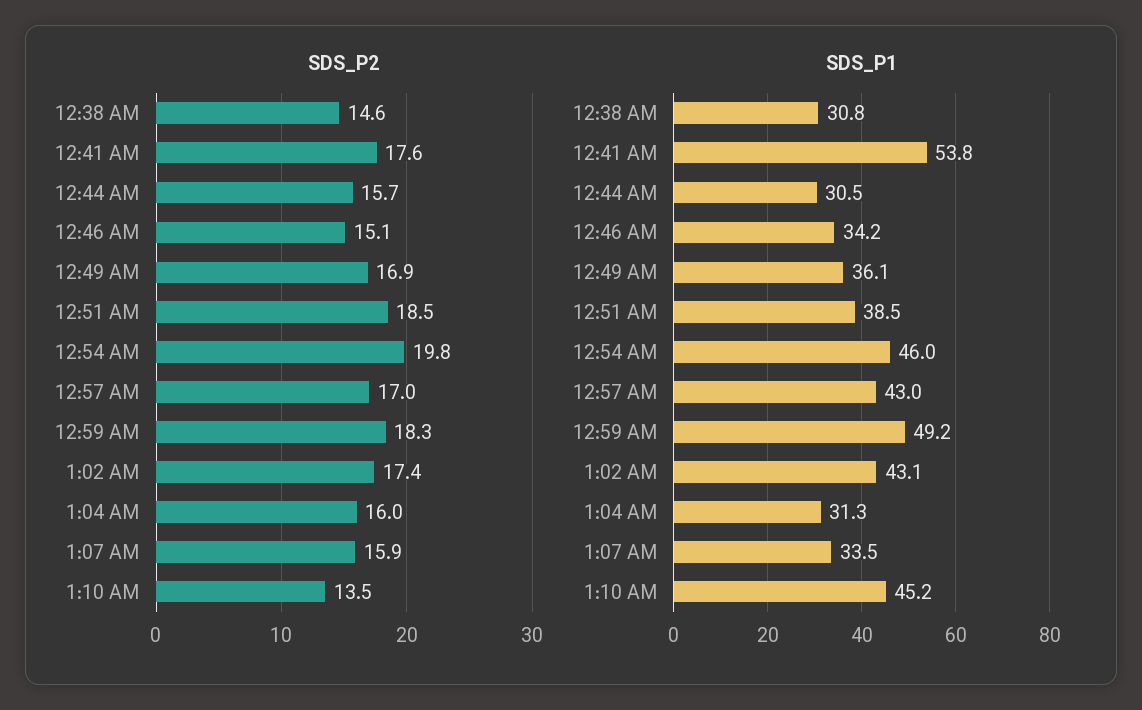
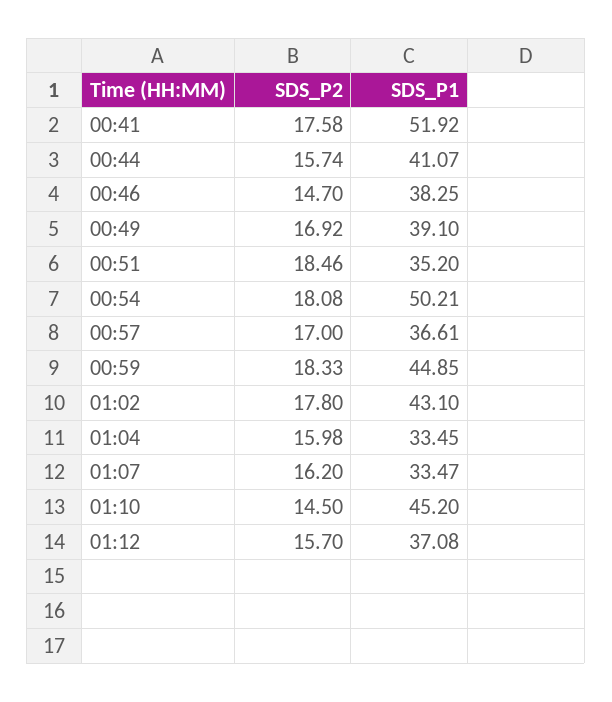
SDS_P2, 12:38 AM: 14.6 -> none
SDS_P2, 12:46 AM: 15.1 -> 14.7
SDS_P2, 12:54 AM: 19.8 -> 18.08
SDS_P2, 1:02 AM: 17.4 -> 17.8
SDS_P2, 1:07 AM: 15.9 -> 16.2
SDS_P2, 1:10 AM: 13.5 -> 14.5
SDS_P1, 12:38 AM: 30.8 -> none
SDS_P1, 12:41 AM: 53.8 -> 51.92
SDS_P1, 12:44 AM: 30.5 -> 41.07
SDS_P1, 12:46 AM: 34.2 -> 38.25
SDS_P1, 12:49 AM: 36.1 -> 39.1
SDS_P1, 12:51 AM: 38.5 -> 35.2
SDS_P1, 12:54 AM: 46 -> 50.21
SDS_P1, 12:57 AM: 43 -> 36.61
SDS_P1, 12:59 AM: 49.2 -> 44.85
SDS_P1, 1:04 AM: 31.3 -> 33.45
SDS_P2, 01:12: none -> 15.7
SDS_P1, 01:12: none -> 37.08

